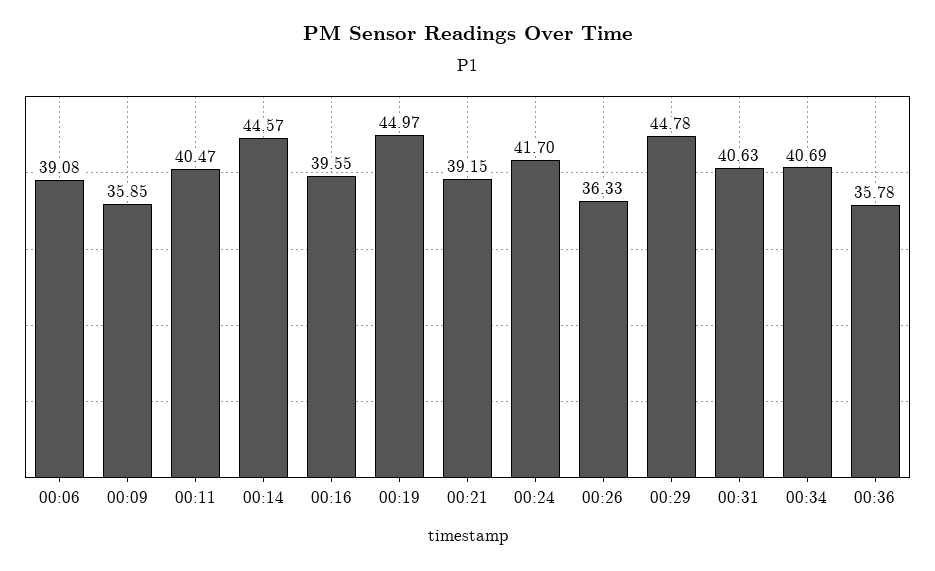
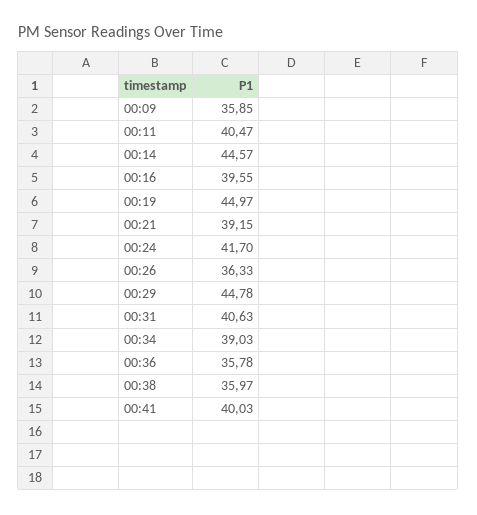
00:06: 39.08 -> none
00:34: 40.69 -> 39.03
00:38: none -> 35.97
00:41: none -> 40.03

